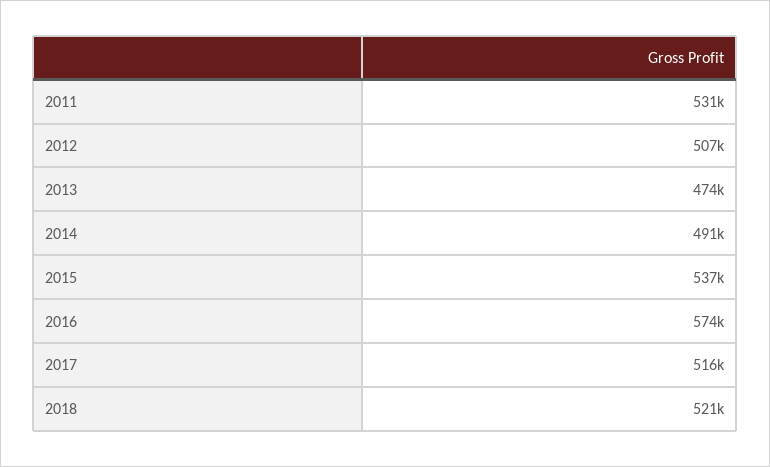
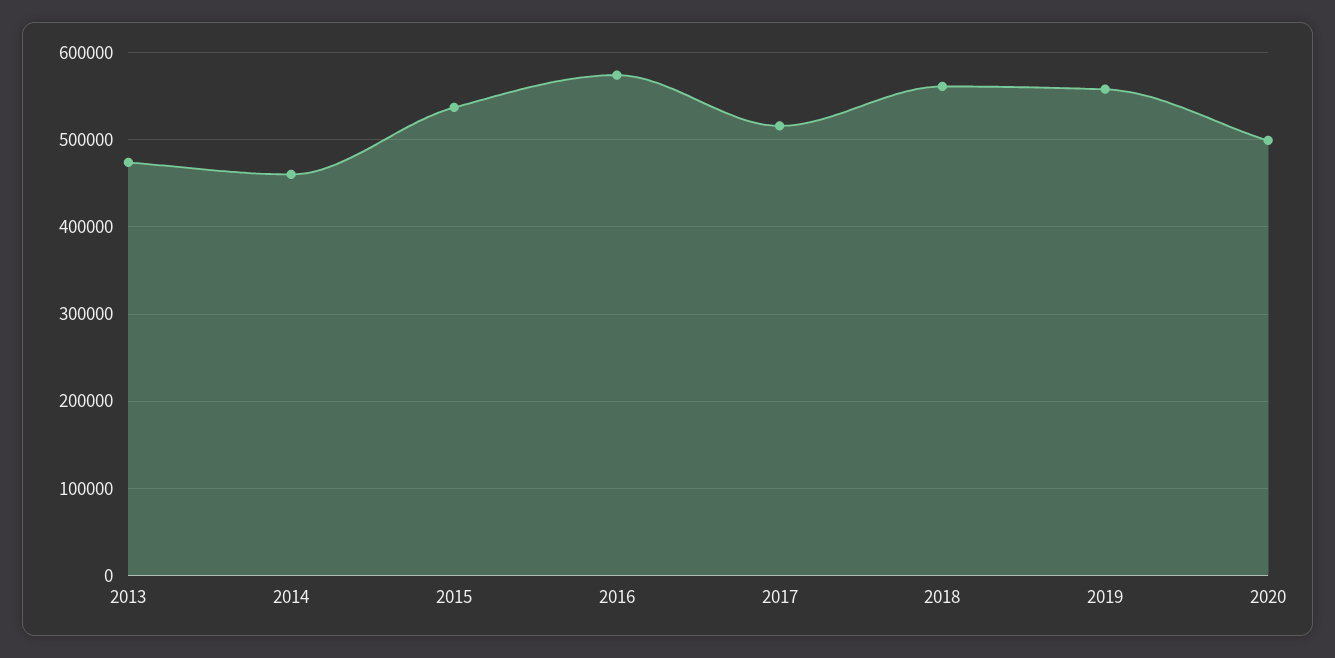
2011: 531000 -> none
2012: 507000 -> none
2014: 491000 -> 460000
2018: 521000 -> 560000
2019: none -> 560000
2020: none -> 500000

